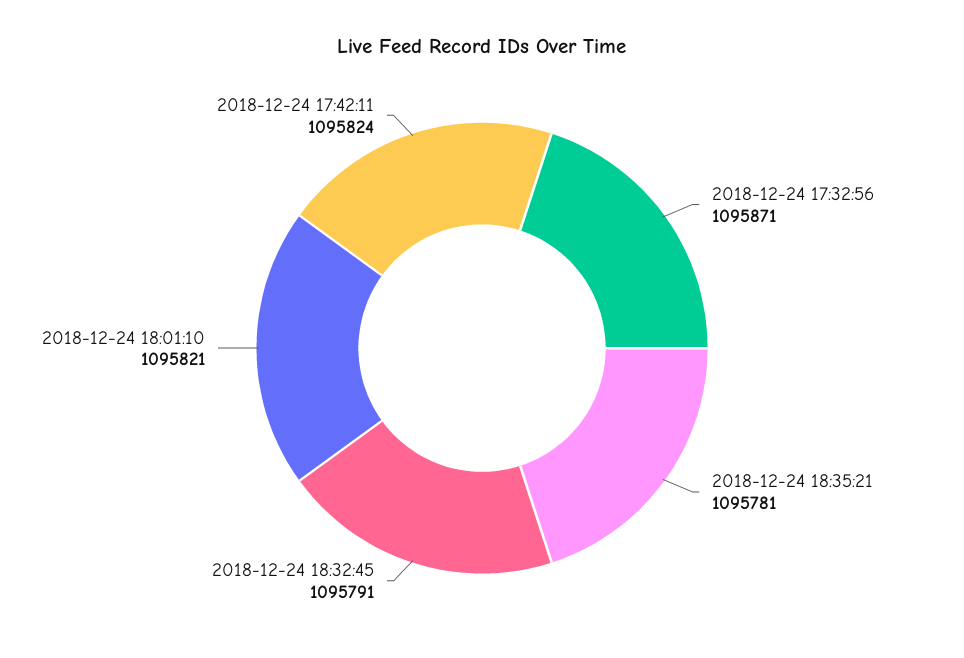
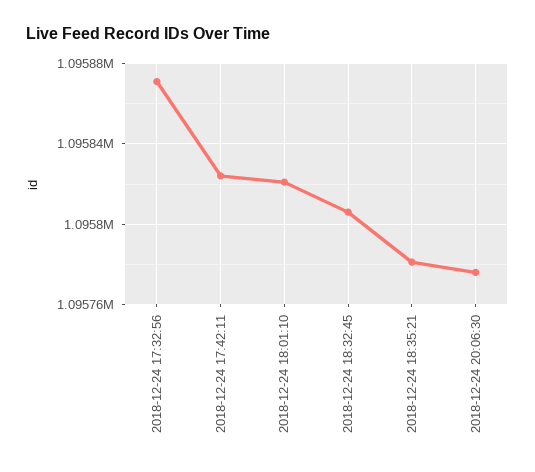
2018-12-24 18:32:45: 1095791 -> 1095805
2018-12-24 20:06:30: none -> 1095775

